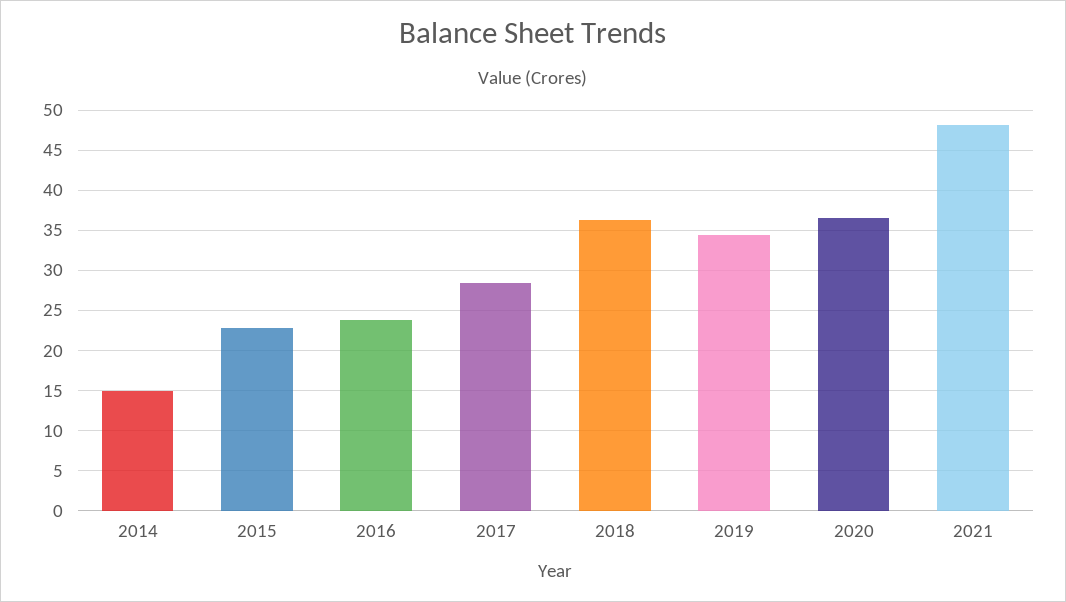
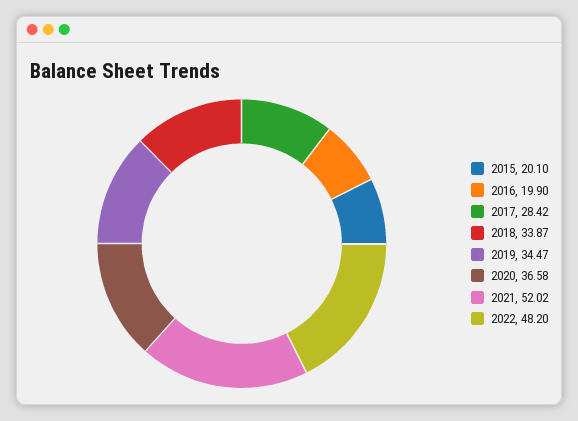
2014: 15 -> none
2015: 23 -> 20.1
2016: 24 -> 19.9
2018: 36 -> 33.87
2021: 48 -> 52.02
2022: none -> 48.2

